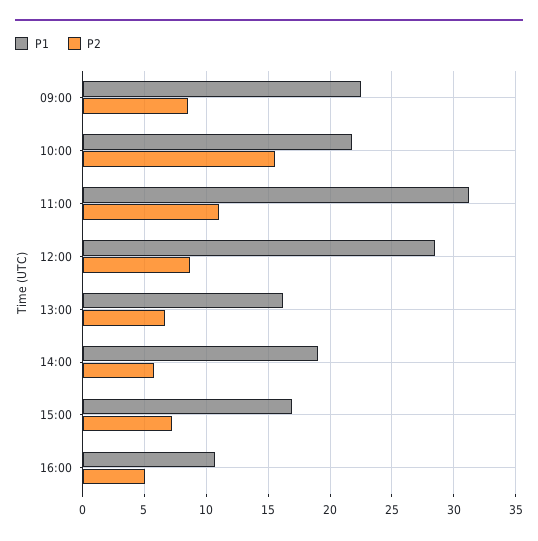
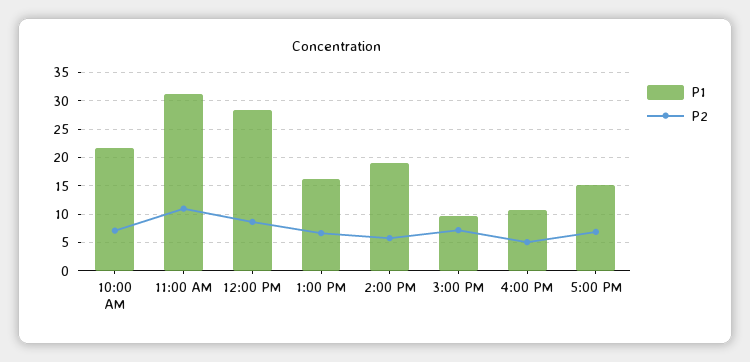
P1, 09:00: 22.5 -> none
P2, 09:00: 8.5 -> none
P2, 10:00: 15.5 -> 7.5
P1, 15:00: 17 -> 10
P1, 5:00 PM: none -> 15
P2, 5:00 PM: none -> 7.5

